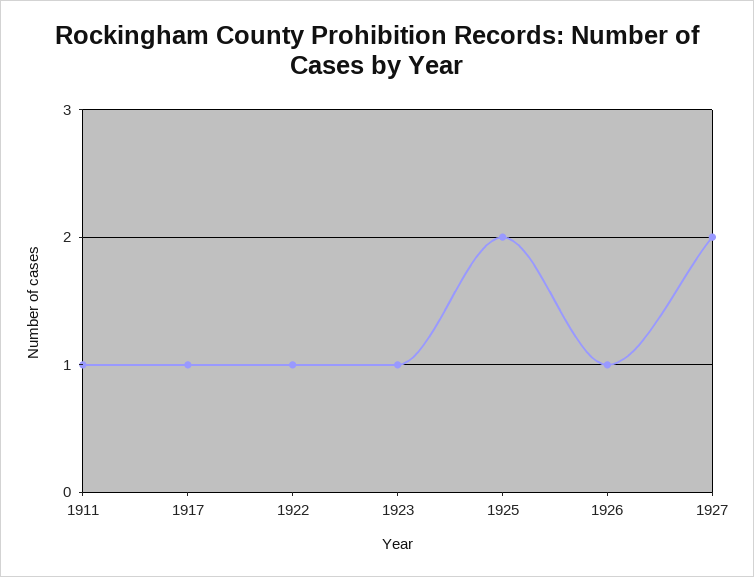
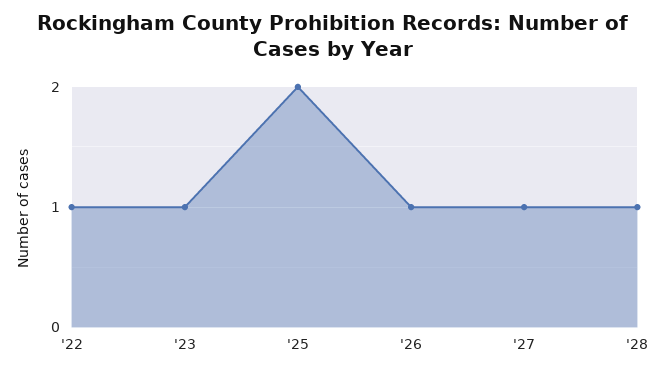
1911: 1 -> none
1917: 1 -> none
1927: 2 -> 1
'28: none -> 1

